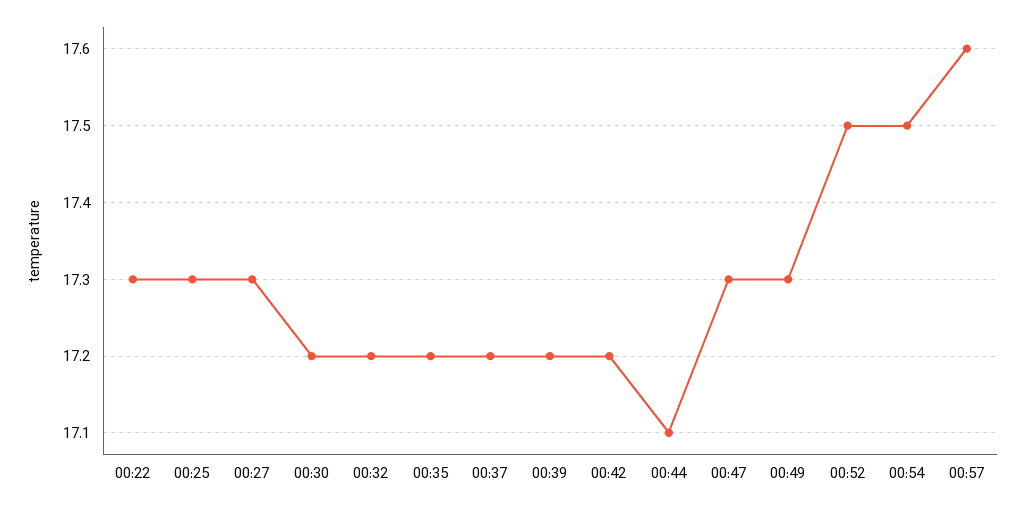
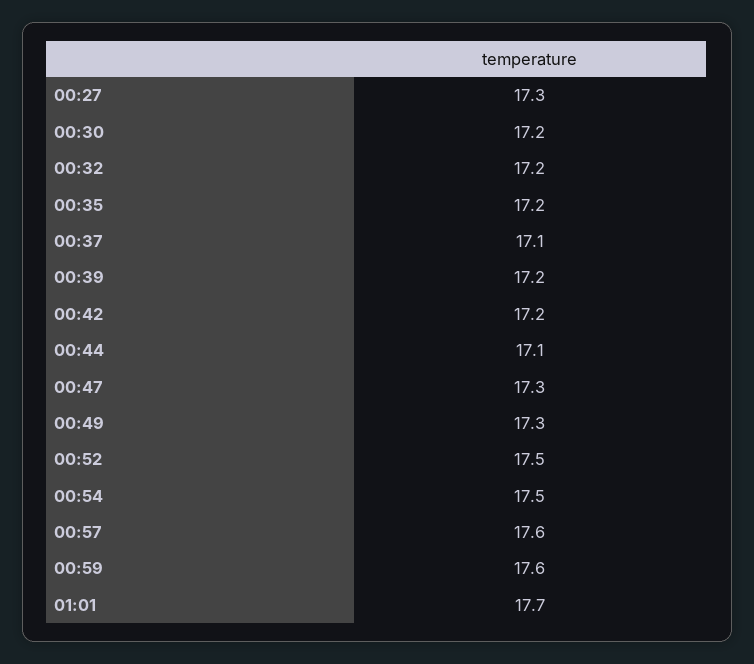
00:22: 17.3 -> none
00:25: 17.3 -> none
00:37: 17.2 -> 17.1
00:59: none -> 17.6
01:01: none -> 17.7

